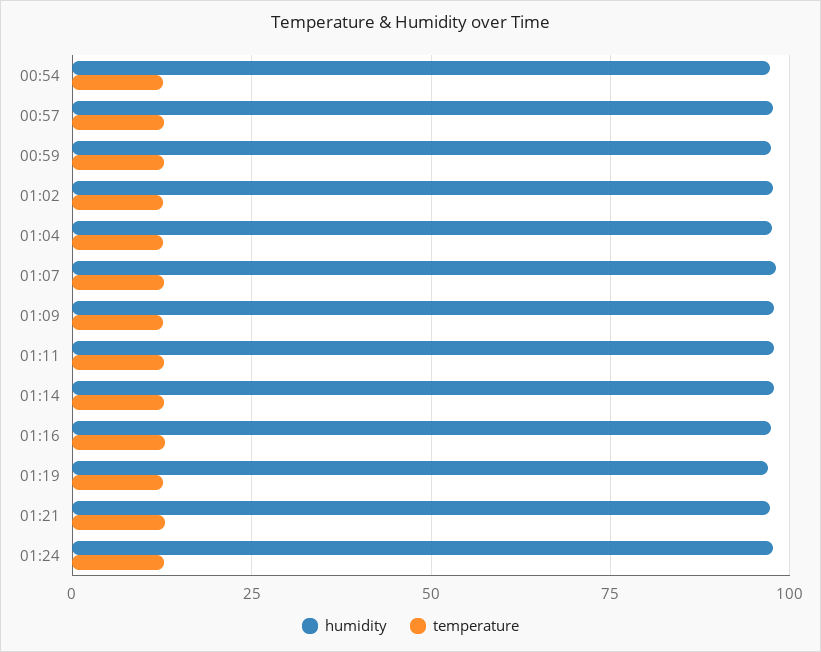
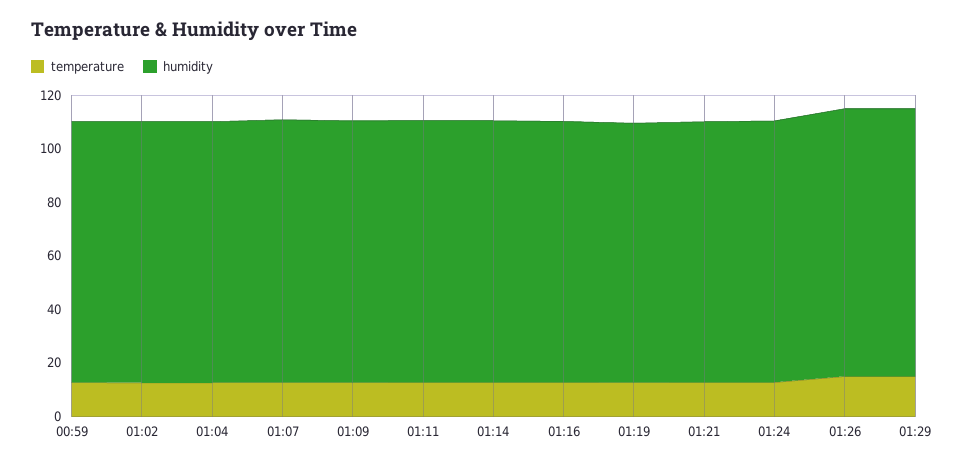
humidity, 00:54: 97.5 -> none
temperature, 00:54: 12.5 -> none
humidity, 00:57: 97.5 -> none
temperature, 00:57: 12.5 -> none
temperature, 01:26: none -> 15
humidity, 01:26: none -> 100
temperature, 01:29: none -> 15
humidity, 01:29: none -> 100

